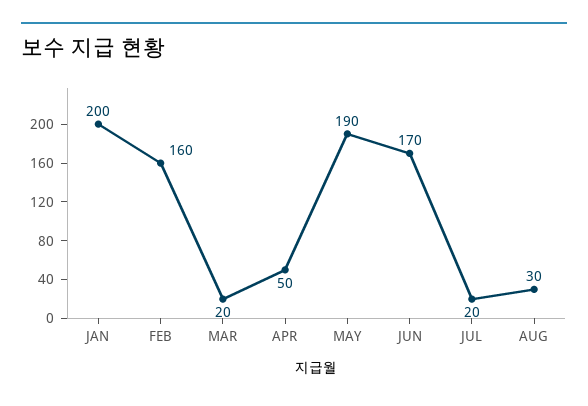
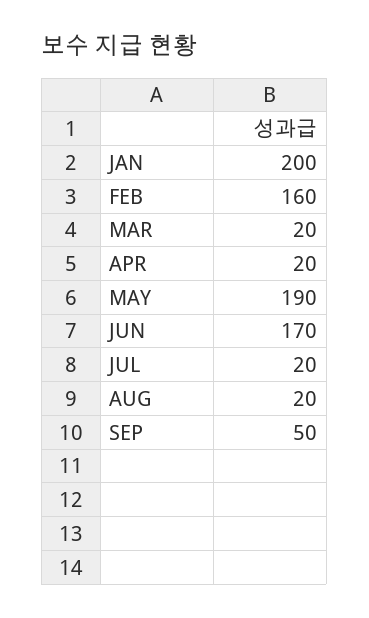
APR: 50 -> 20
AUG: 30 -> 20
SEP: none -> 50

